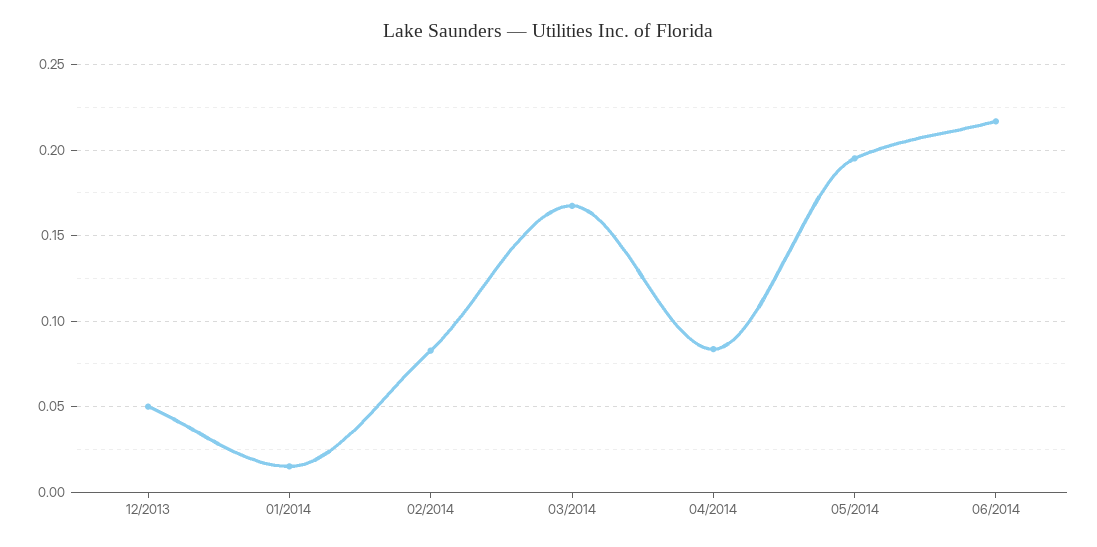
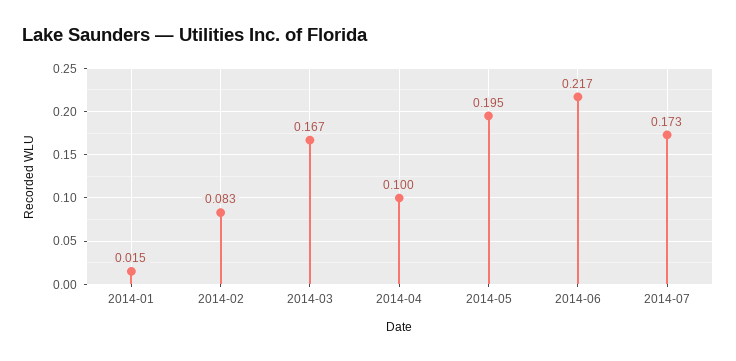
12/2013: 0.05 -> none
04/2014: 0.085 -> 0.1
2014-07: none -> 0.173

